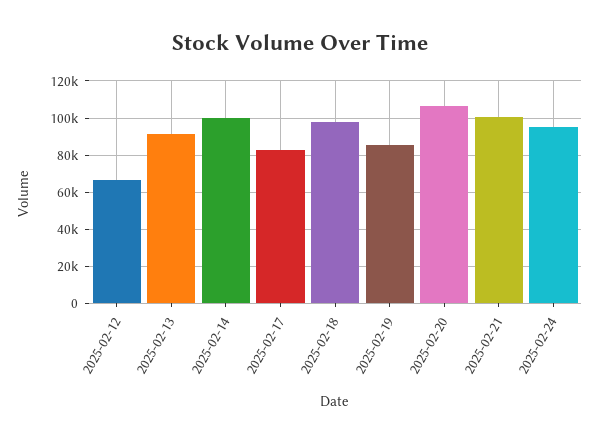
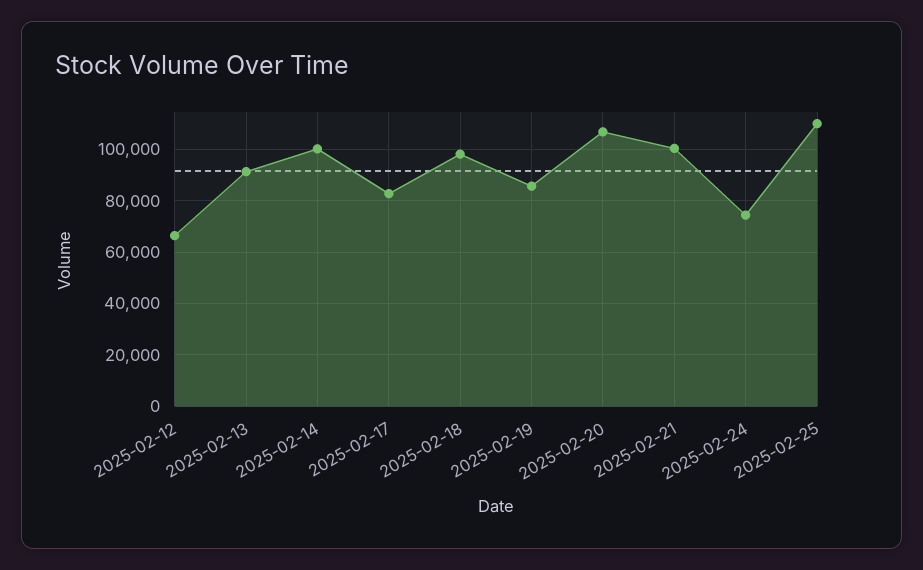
2025-02-24: 95000 -> 75000
2025-02-25: none -> 110000

